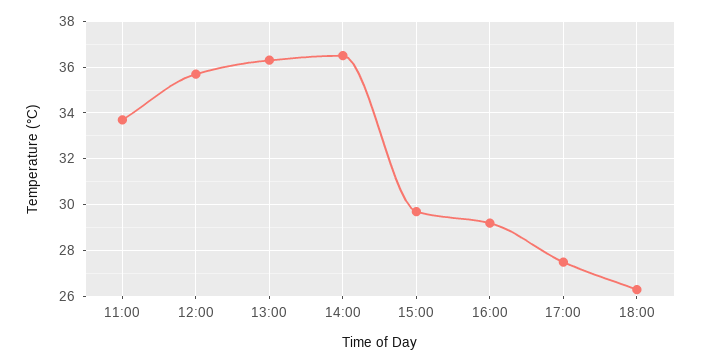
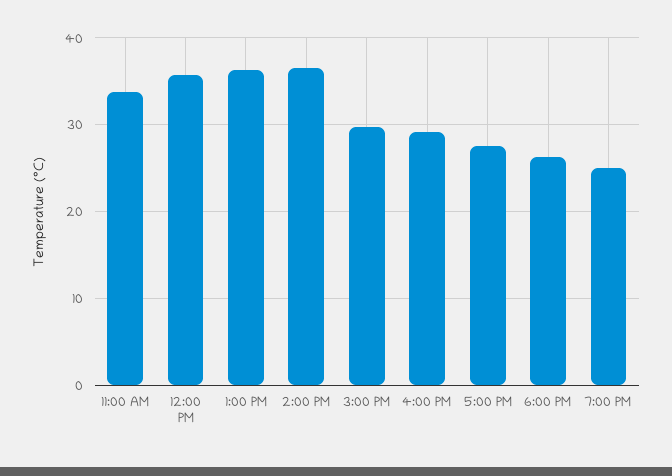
7:00 PM: none -> 25

